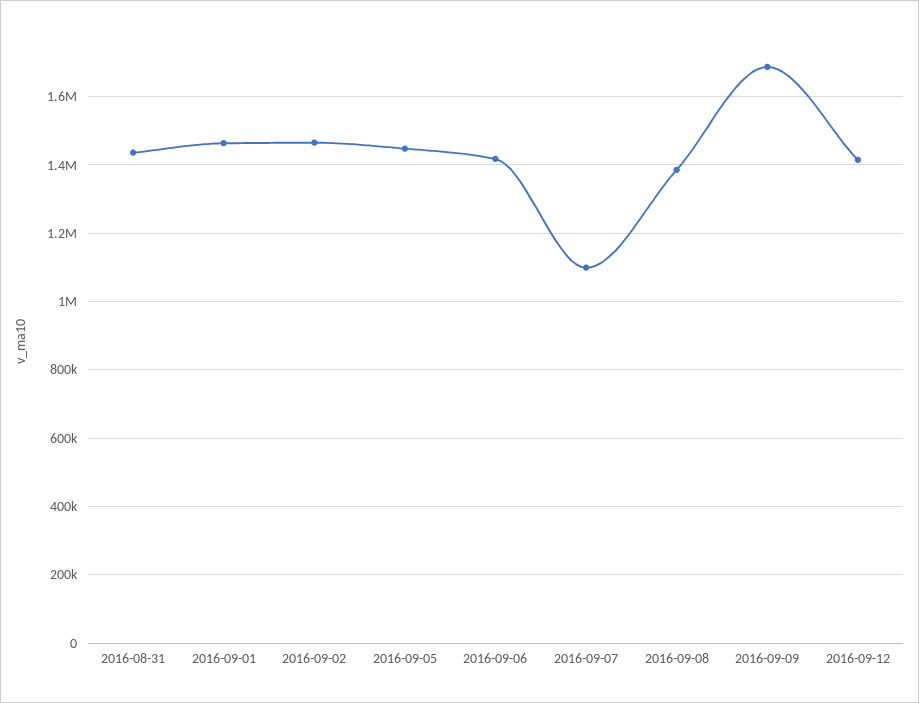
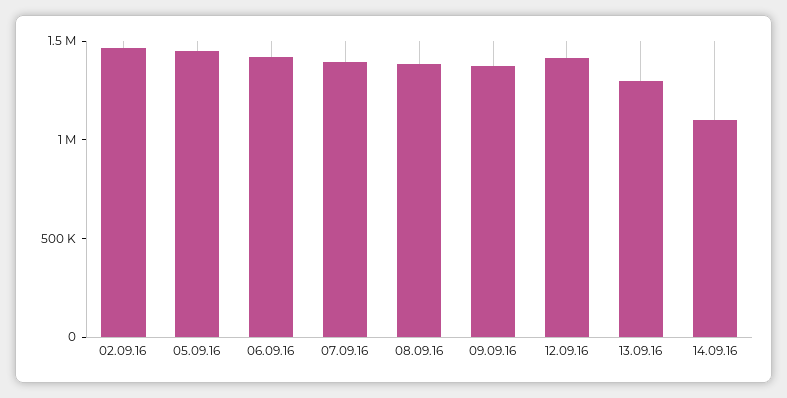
2016-08-31: 1440000 -> none
2016-09-01: 1460000 -> none
2016-09-07: 1100000 -> 1400000
2016-09-09: 1680000 -> 1400000
13.09.16: none -> 1300000
14.09.16: none -> 1100000

